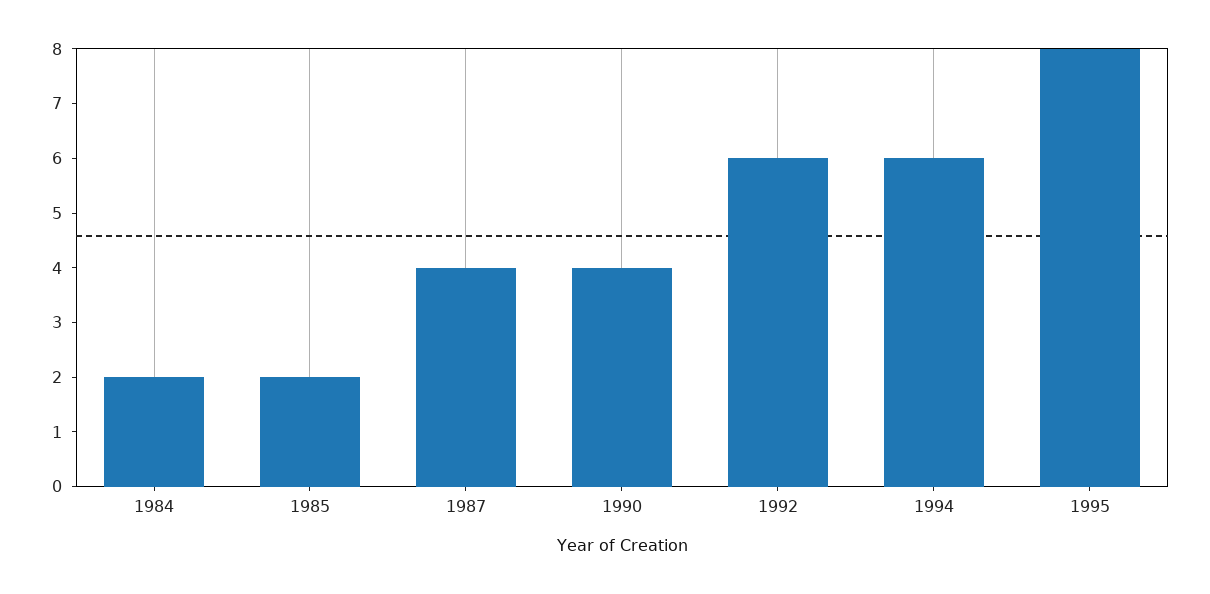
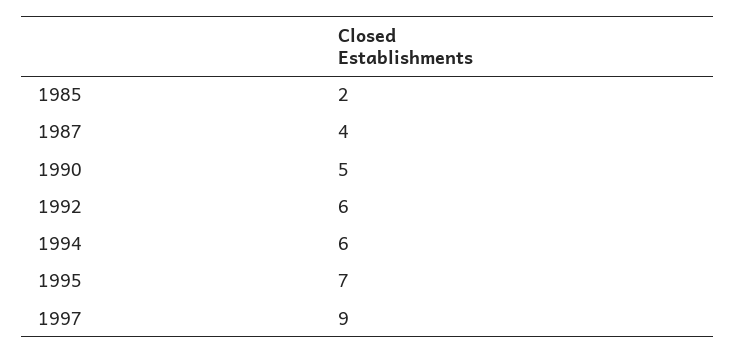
1984: 2 -> none
1990: 4 -> 5
1995: 8 -> 7
1997: none -> 9

